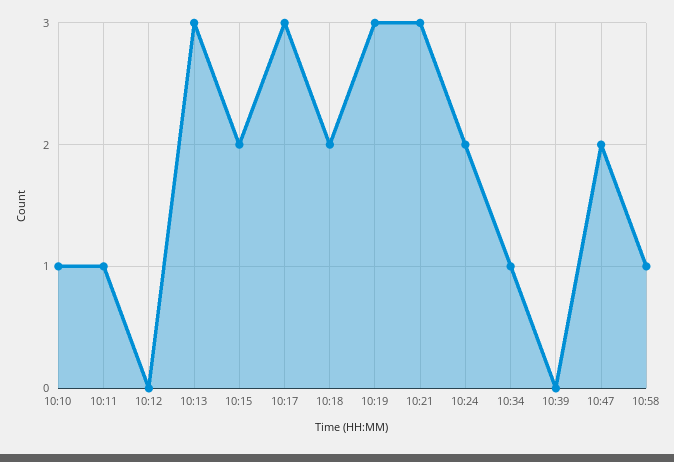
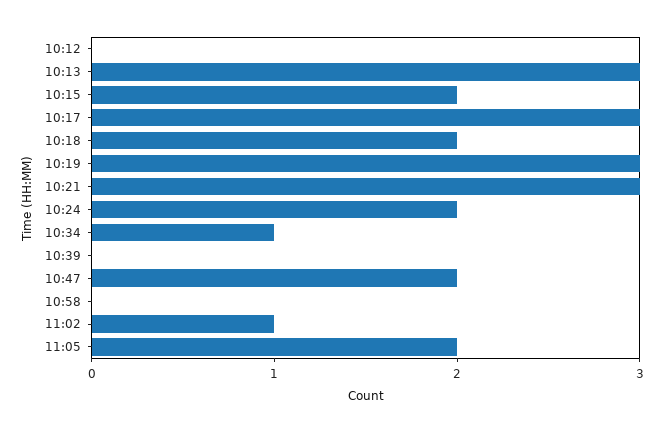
10:10: 1 -> none
10:11: 1 -> none
10:58: 1 -> 0
11:02: none -> 1
11:05: none -> 2

